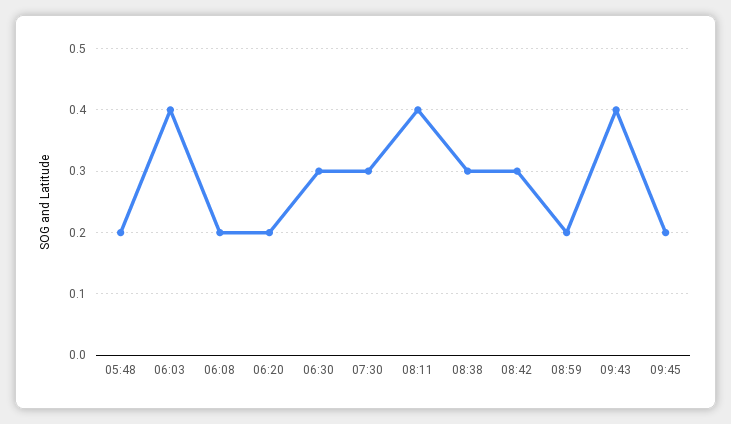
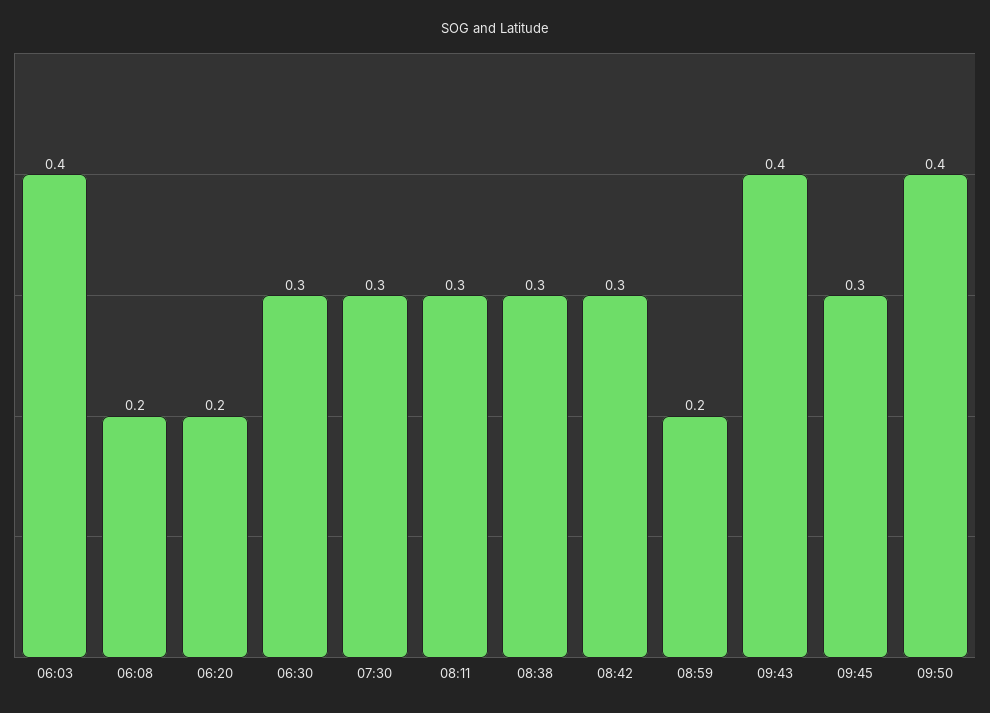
05:48: 0.2 -> none
08:11: 0.4 -> 0.3
09:45: 0.2 -> 0.3
09:50: none -> 0.4

